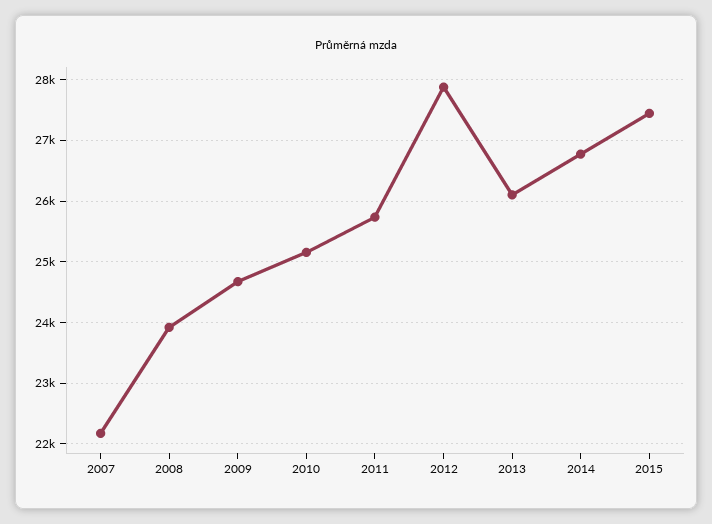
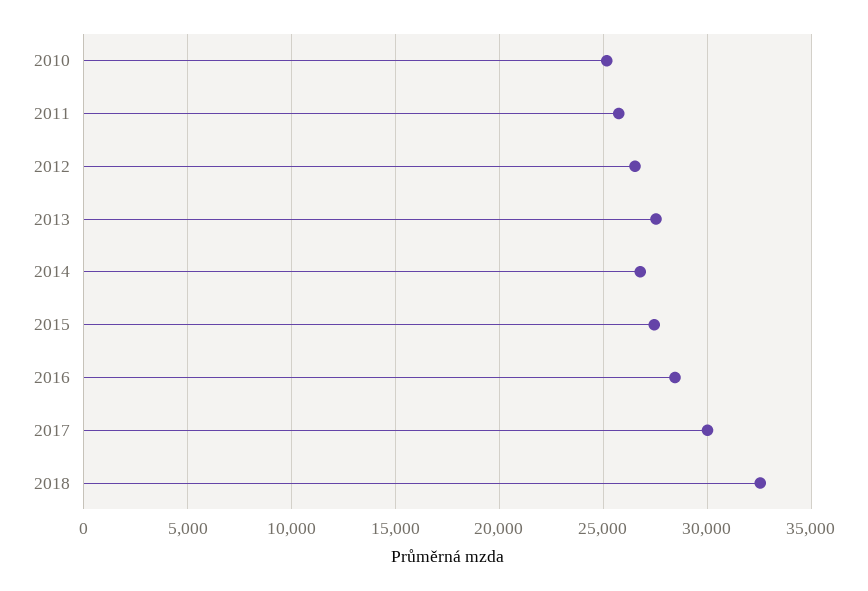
2007: 22200 -> none
2008: 23900 -> none
2009: 24700 -> none
2012: 27900 -> 26500
2013: 26100 -> 27500
2016: none -> 28500
2017: none -> 30000
2018: none -> 32500

